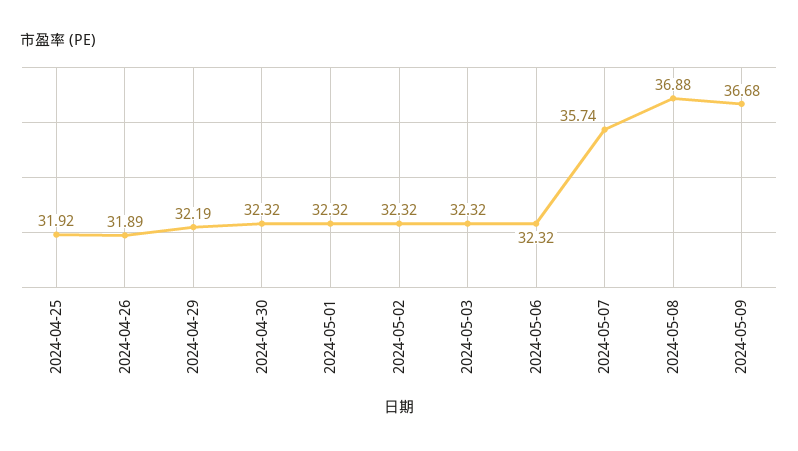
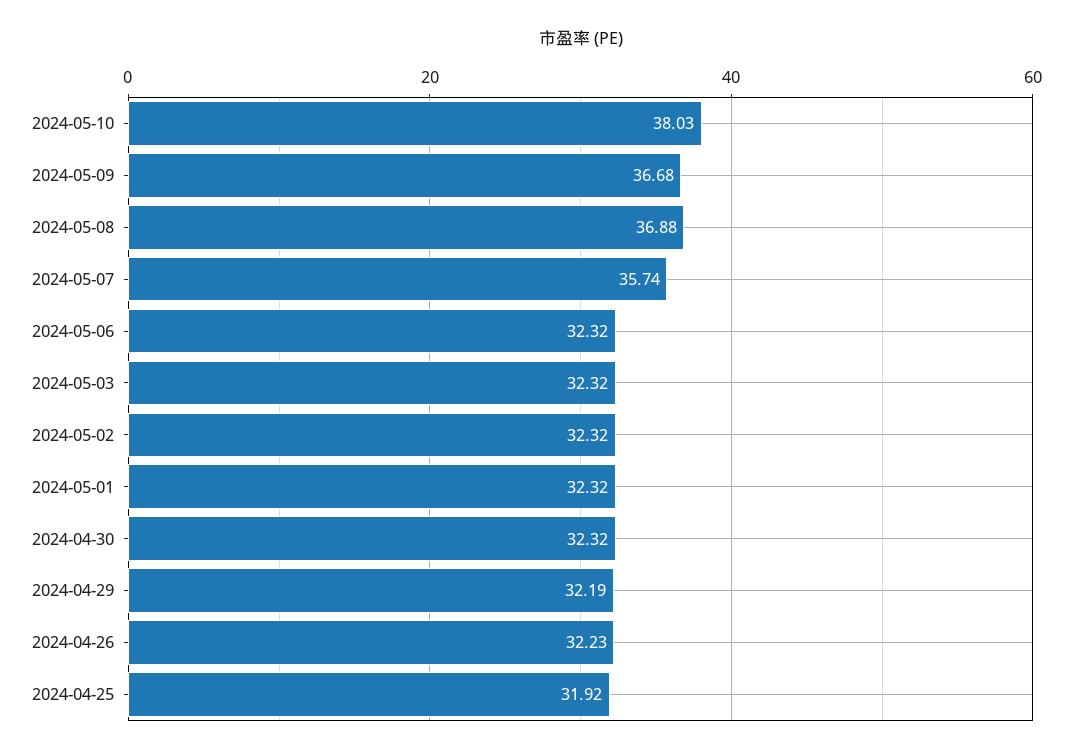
2024-04-26: 31.89 -> 32.23
2024-05-10: none -> 38.03

